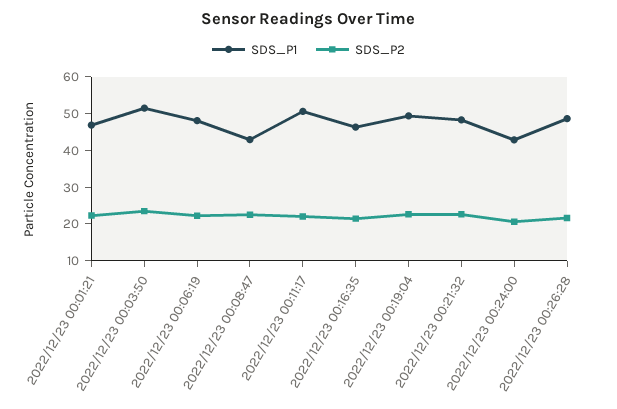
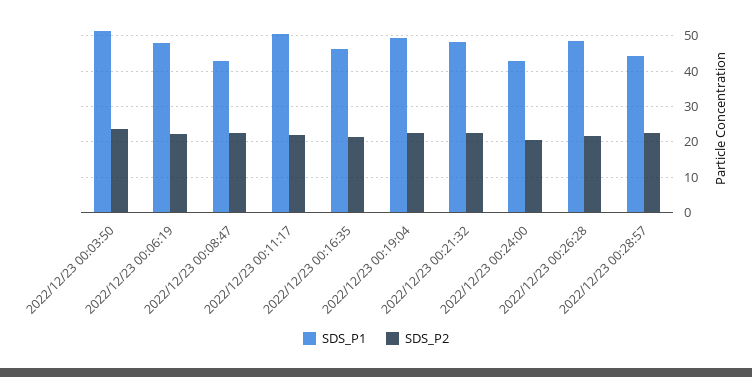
SDS_P1, 2022/12/23 00:01:21: 47.5 -> none
SDS_P2, 2022/12/23 00:01:21: 22.5 -> none
SDS_P1, 2022/12/23 00:28:57: none -> 44
SDS_P2, 2022/12/23 00:28:57: none -> 22

